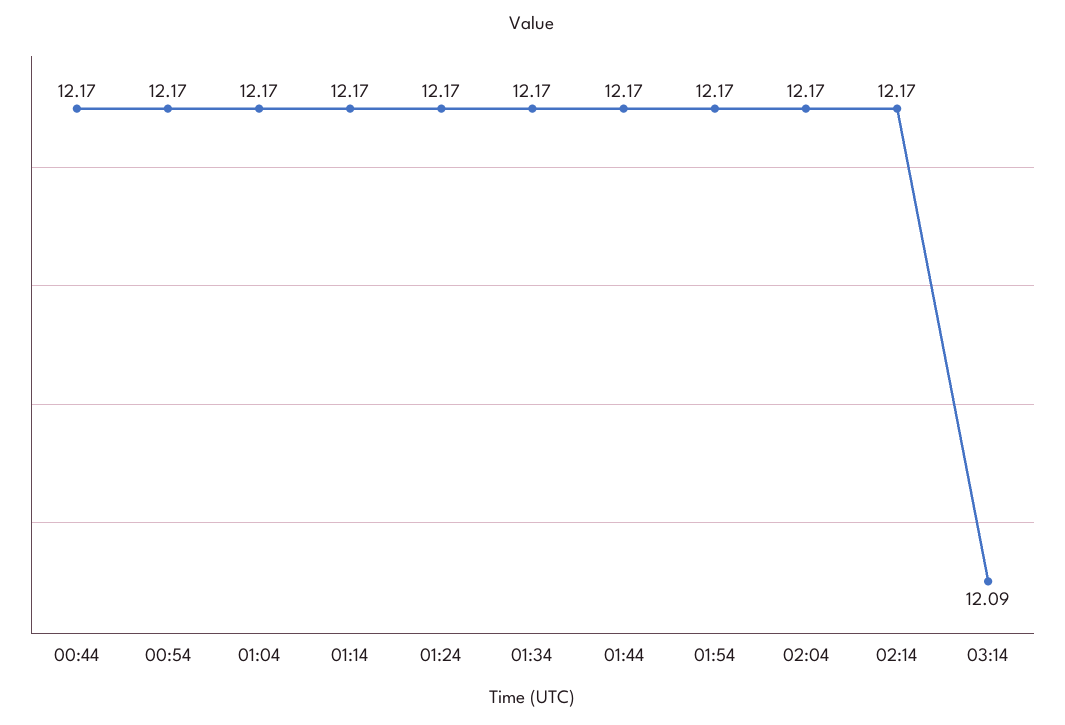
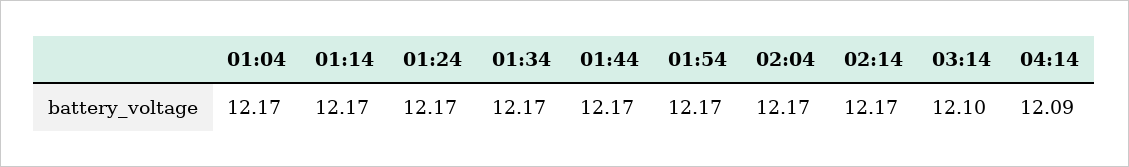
00:44: 12.17 -> none
00:54: 12.17 -> none
03:14: 12.09 -> 12.1
04:14: none -> 12.09

